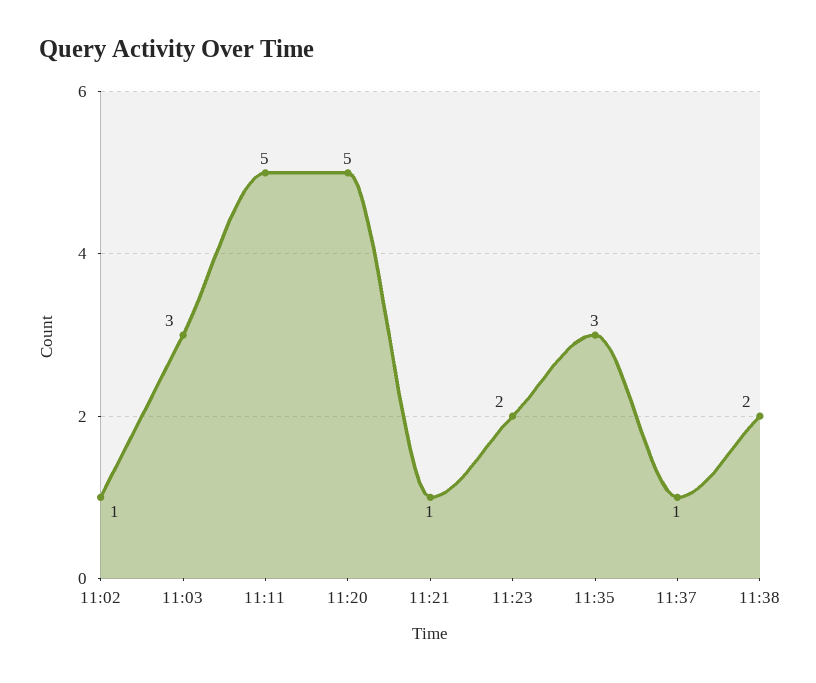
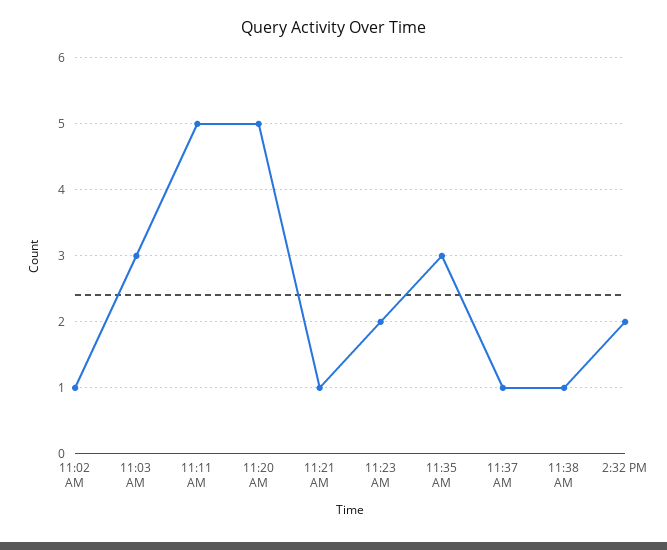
11:38: 2 -> 1
2:32 PM: none -> 2

